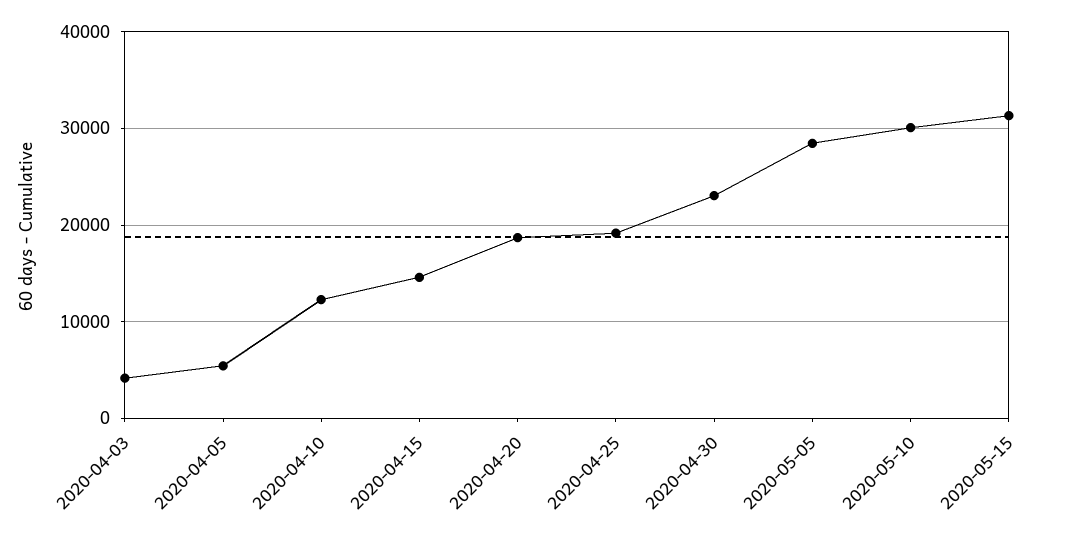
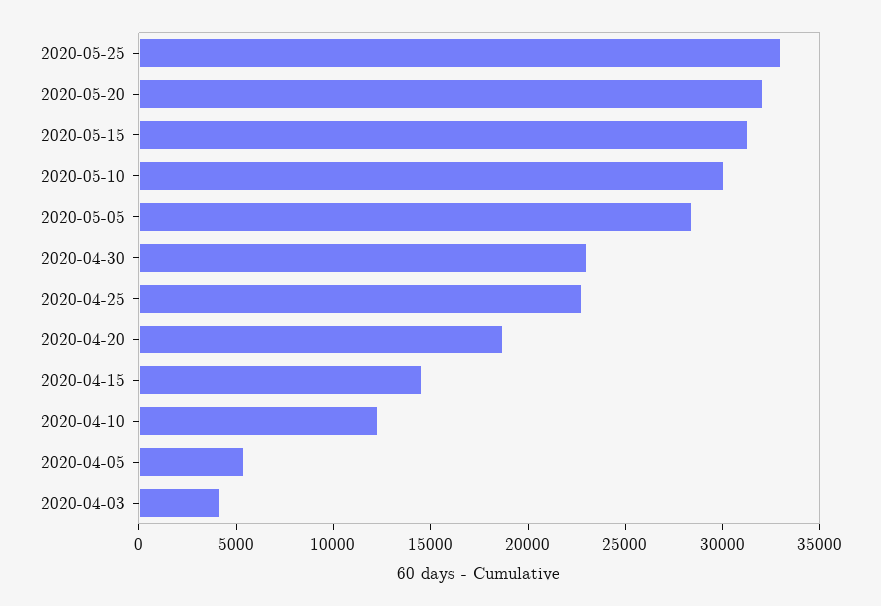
2020-04-25: 19000 -> 23000
2020-05-25: none -> 33000
2020-05-20: none -> 32000

